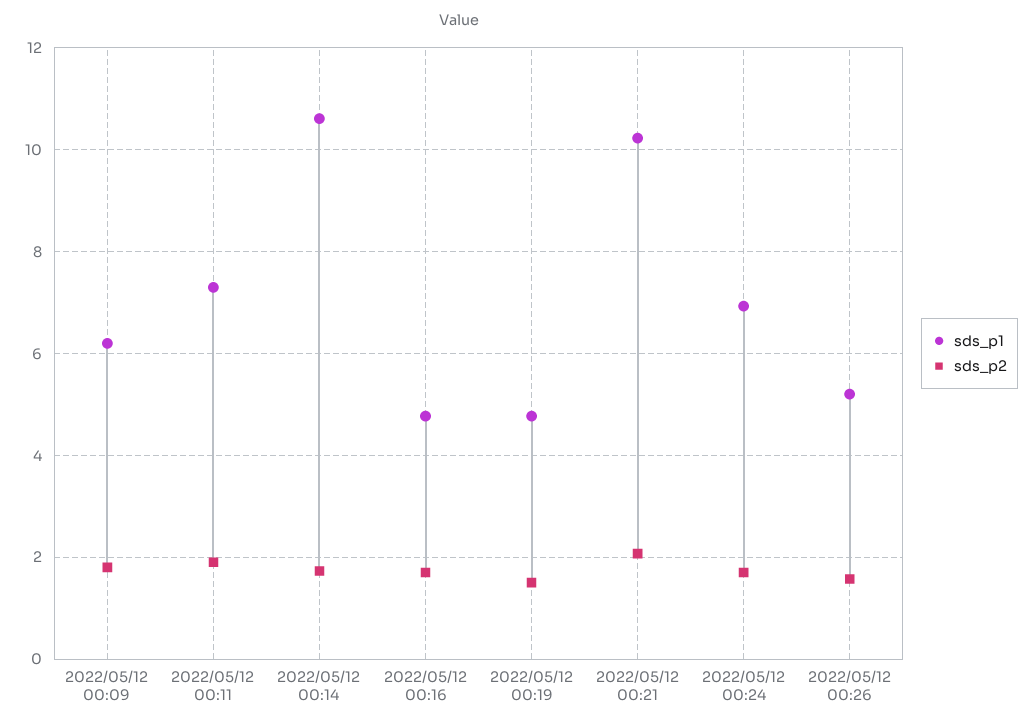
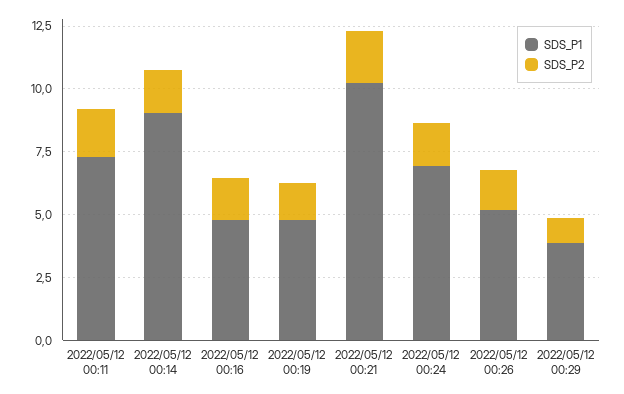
sds_p1, 2022/05/12 00:09: 6.2 -> none
sds_p2, 2022/05/12 00:09: 1.8 -> none
sds_p1, 2022/05/12 00:14: 10.6 -> 9
sds_p1, 2022/05/12 00:29: none -> 4
sds_p2, 2022/05/12 00:29: none -> 1

